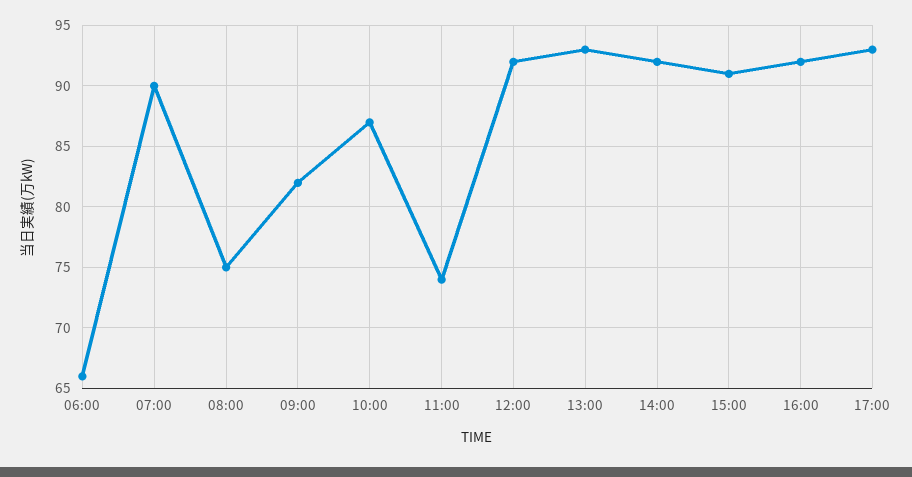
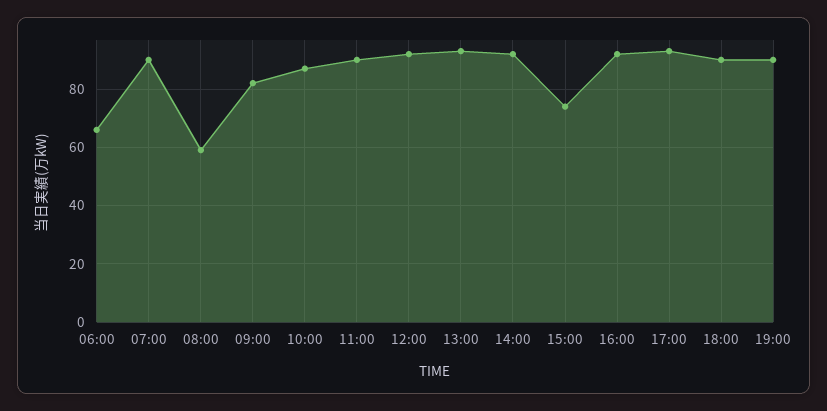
08:00: 75 -> 60
11:00: 74 -> 90
15:00: 91 -> 75
18:00: none -> 90
19:00: none -> 90

